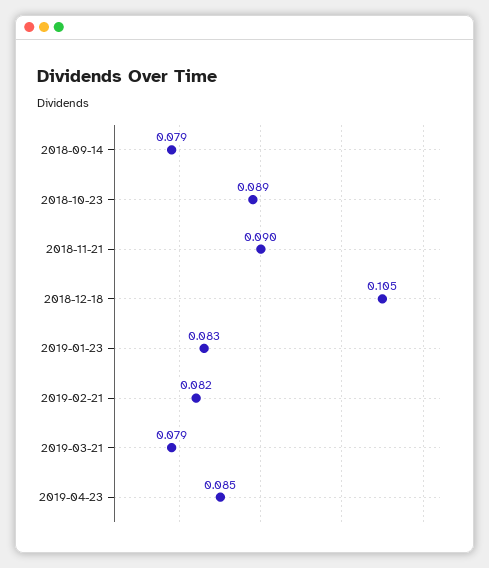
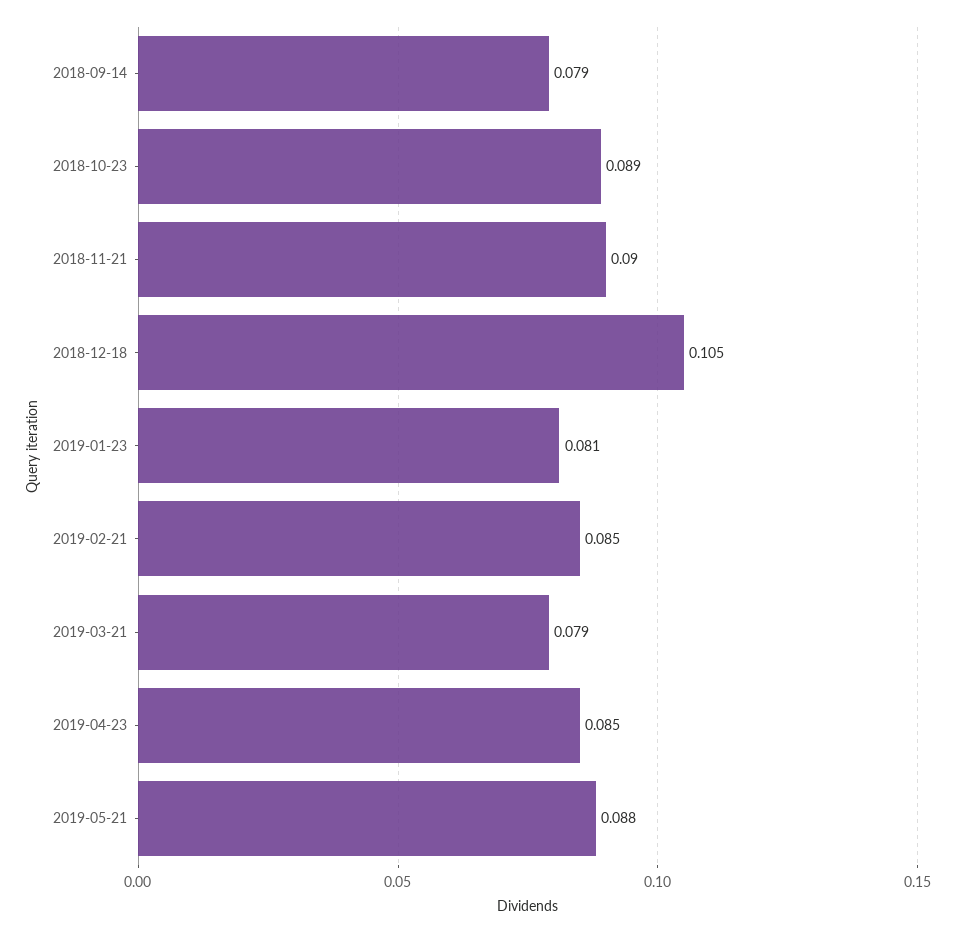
2019-01-23: 0.083 -> 0.081
2019-02-21: 0.082 -> 0.085
2019-05-21: none -> 0.088

